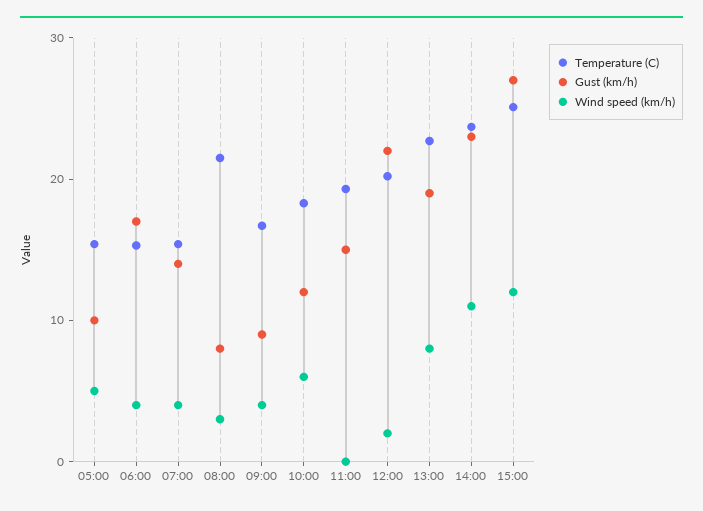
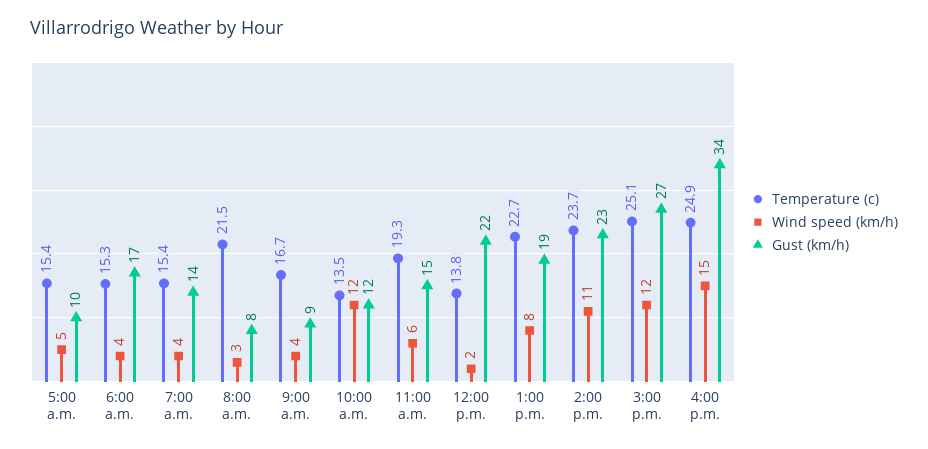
Temperature (C), 10:00: 18 -> 13.5
Wind speed (km/h), 10:00: 6 -> 12
Wind speed (km/h), 11:00: 0 -> 6
Temperature (C), 12:00: 20 -> 13.8
Temperature (C), 4:00 p.m.: none -> 24.9
Wind speed (km/h), 4:00 p.m.: none -> 15
Gust (km/h), 4:00 p.m.: none -> 34

